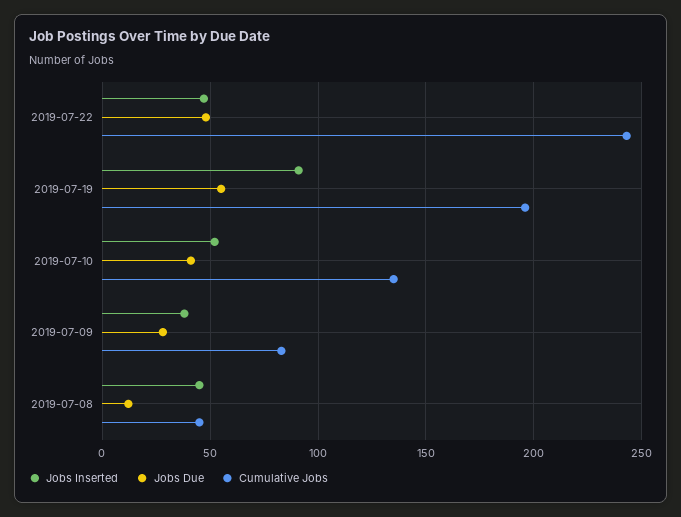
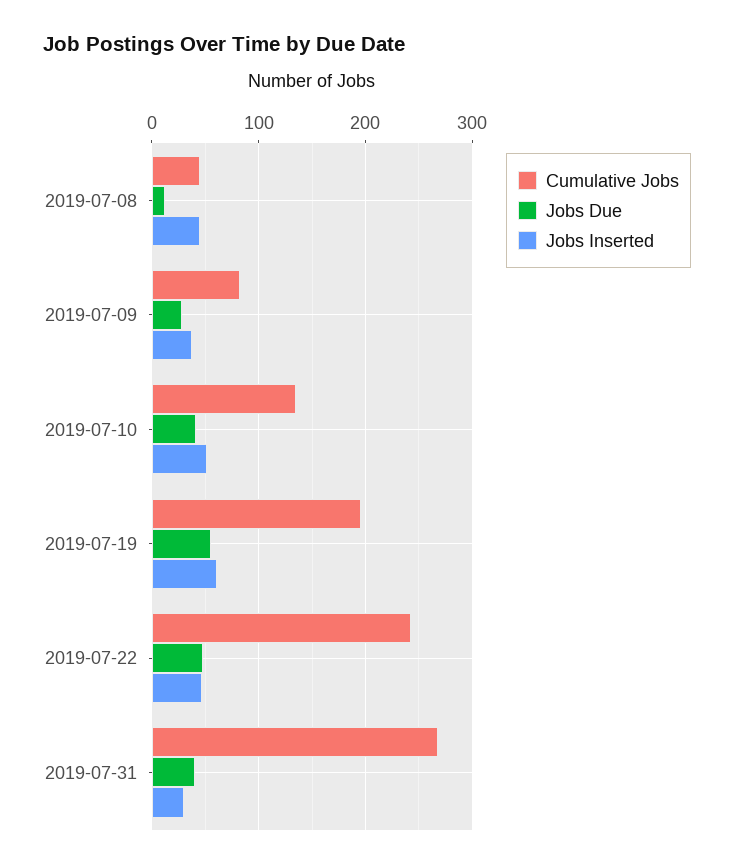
Jobs Inserted, 2019-07-19: 90 -> 60
Cumulative Jobs, 2019-07-31: none -> 270
Jobs Due, 2019-07-31: none -> 40
Jobs Inserted, 2019-07-31: none -> 30

